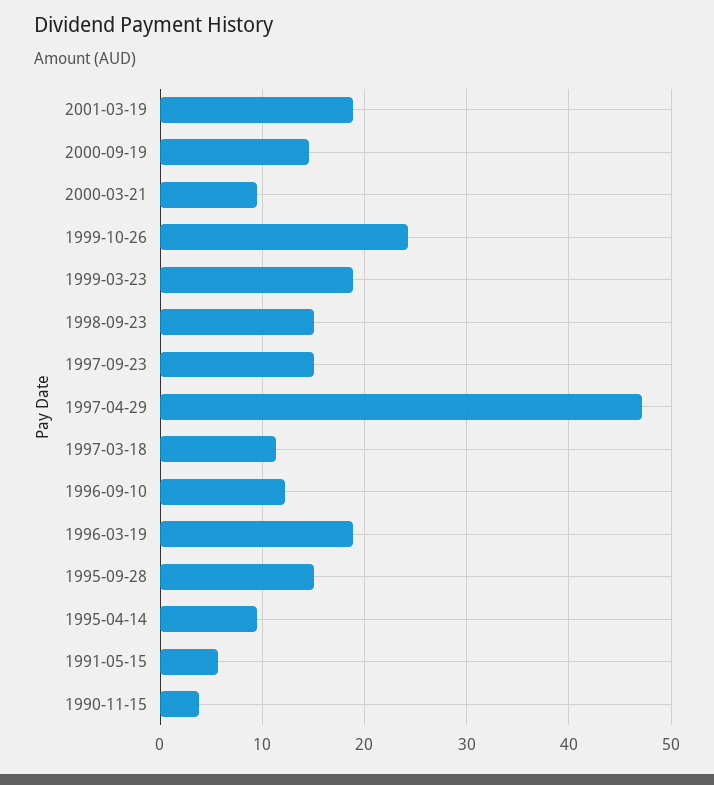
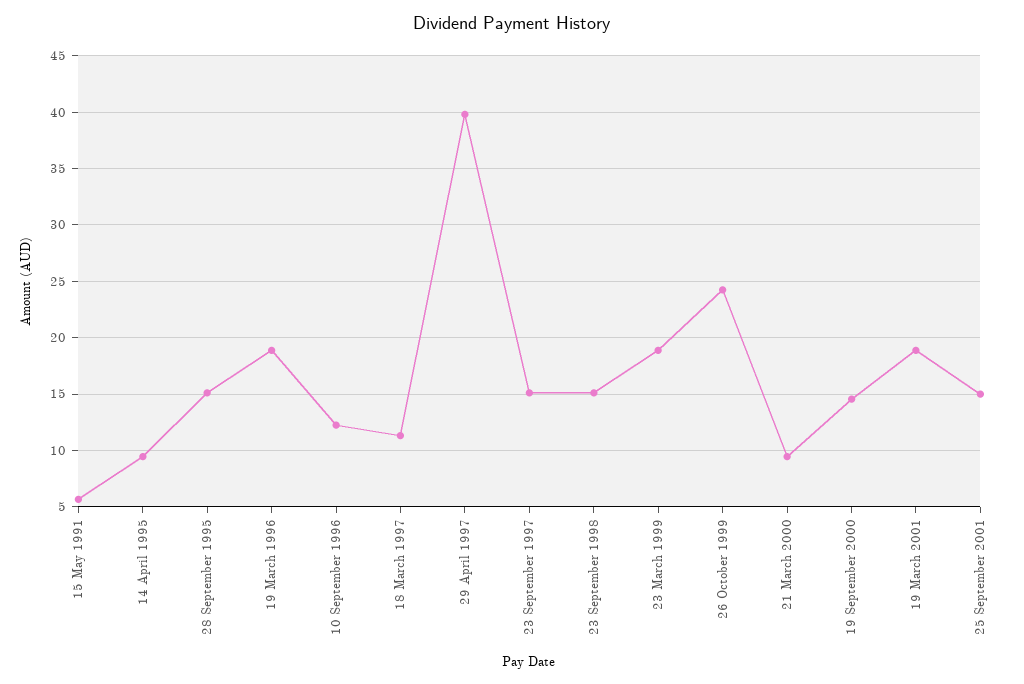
1997-04-29: 47 -> 40
1990-11-15: 4 -> none
25 September 2001: none -> 15

